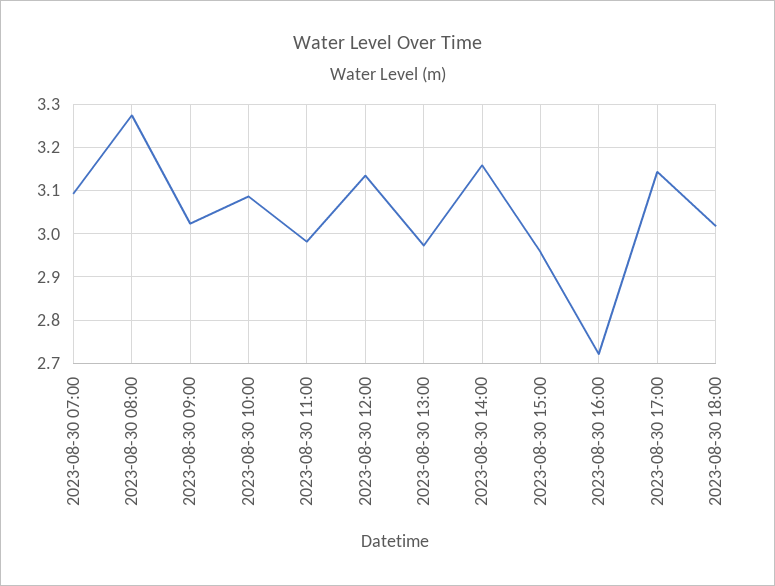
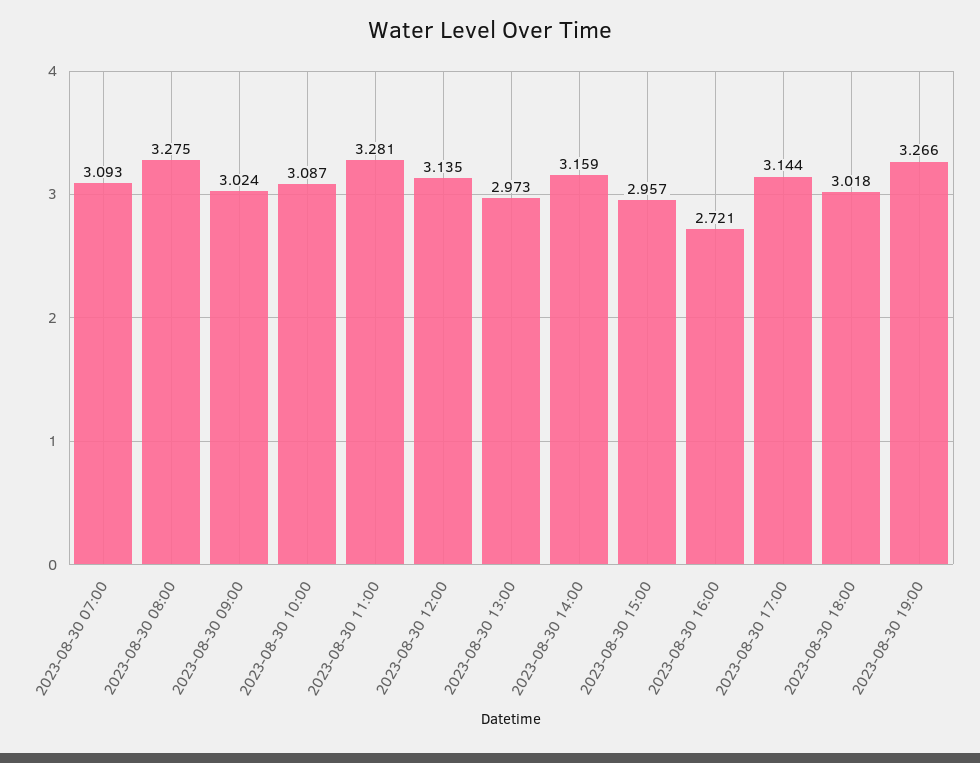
2023-08-30 11:00: 2.98 -> 3.281
2023-08-30 19:00: none -> 3.266

